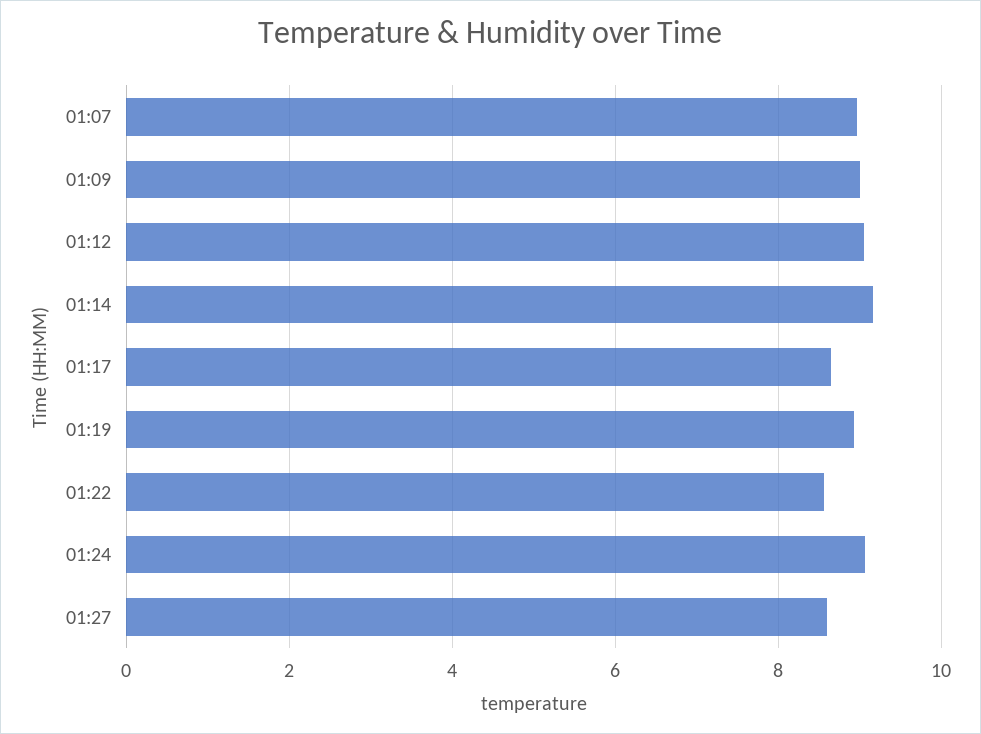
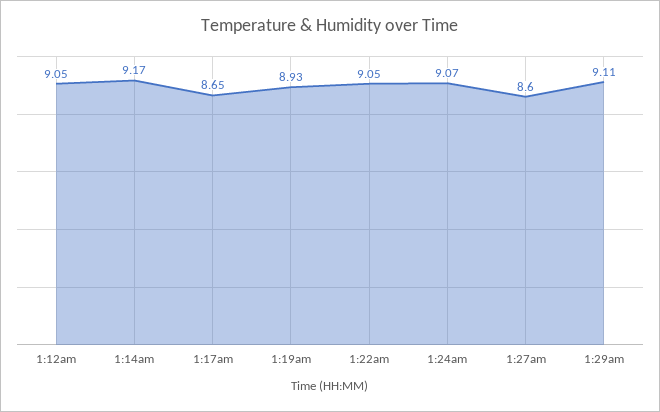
01:07: 9 -> none
01:09: 9 -> none
01:22: 8.6 -> 9.05
1:29am: none -> 9.11

